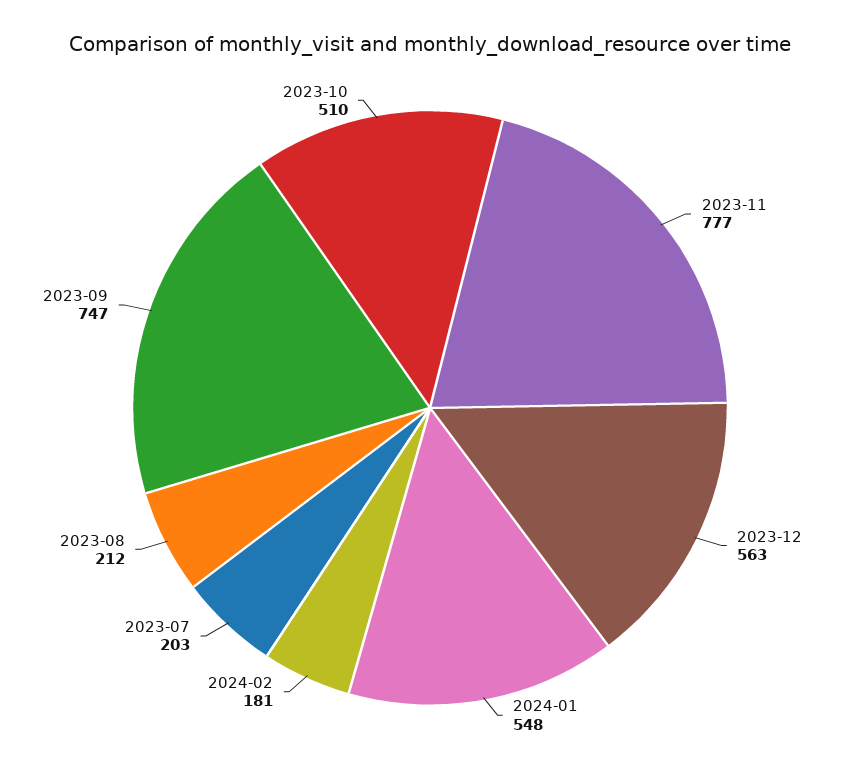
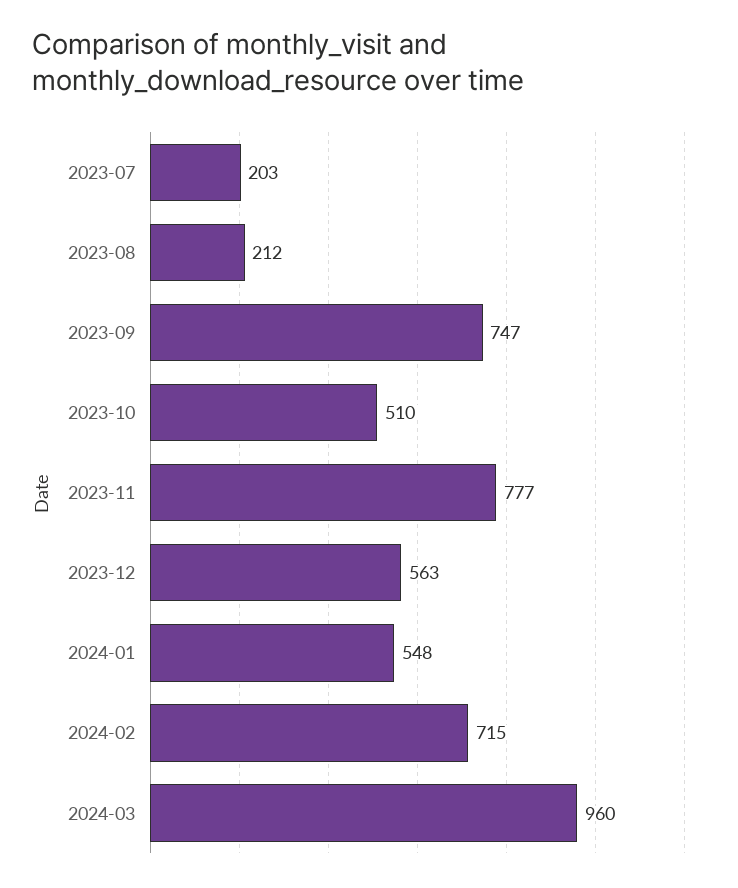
2024-02: 181 -> 715
2024-03: none -> 960

